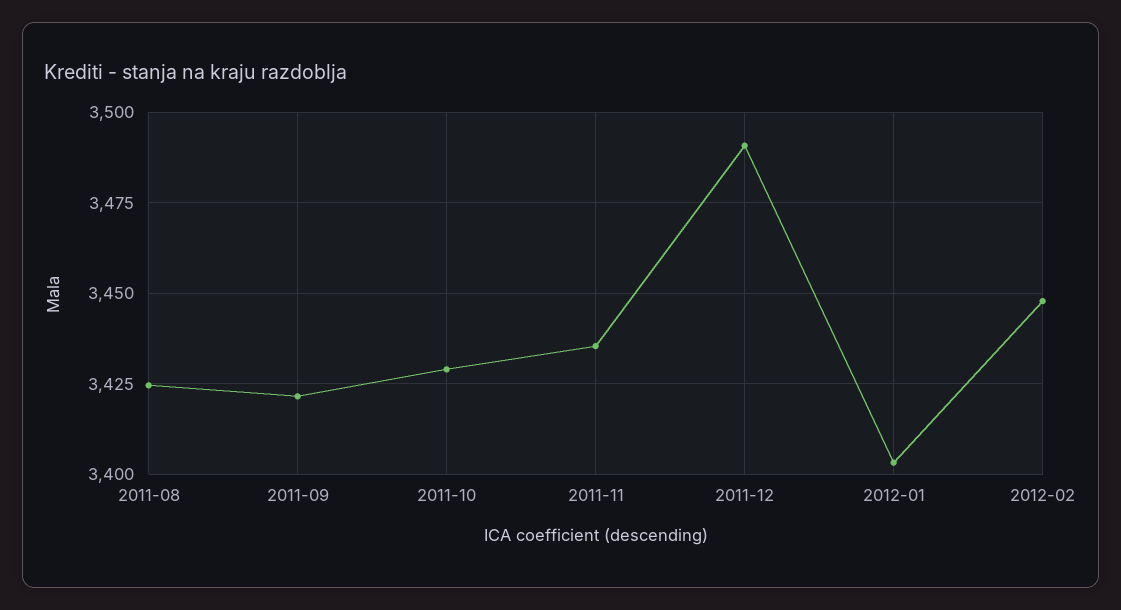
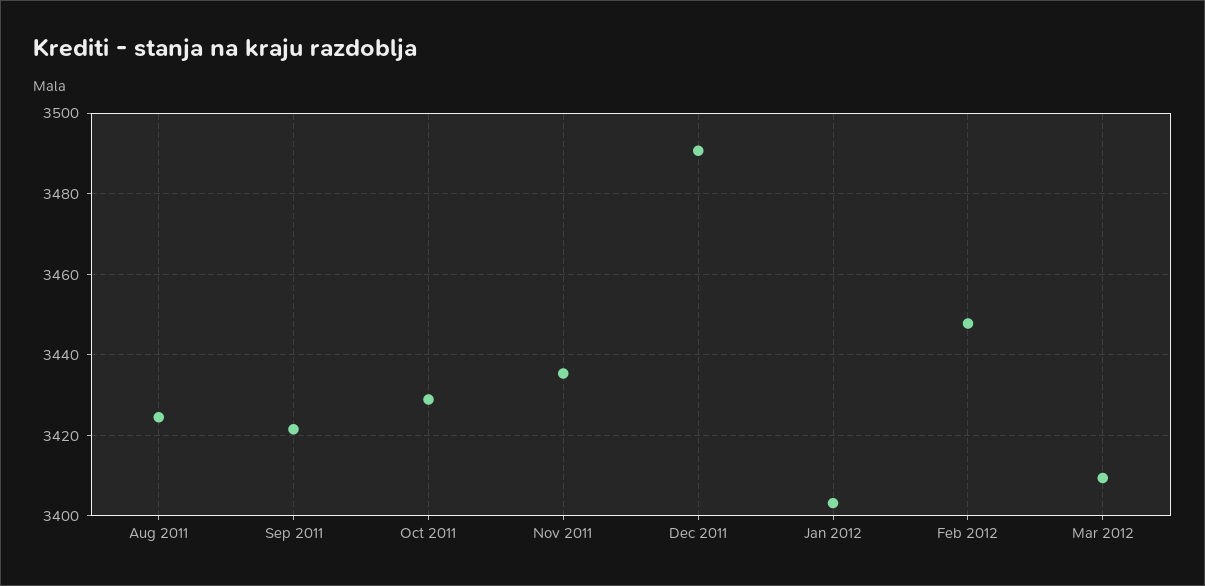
Mar 2012: none -> 3410

